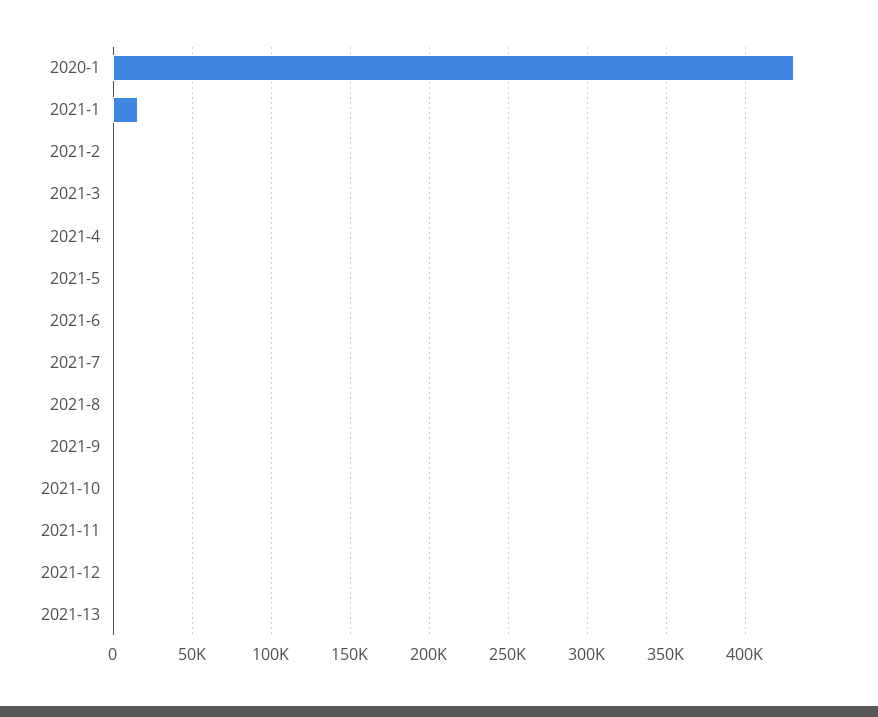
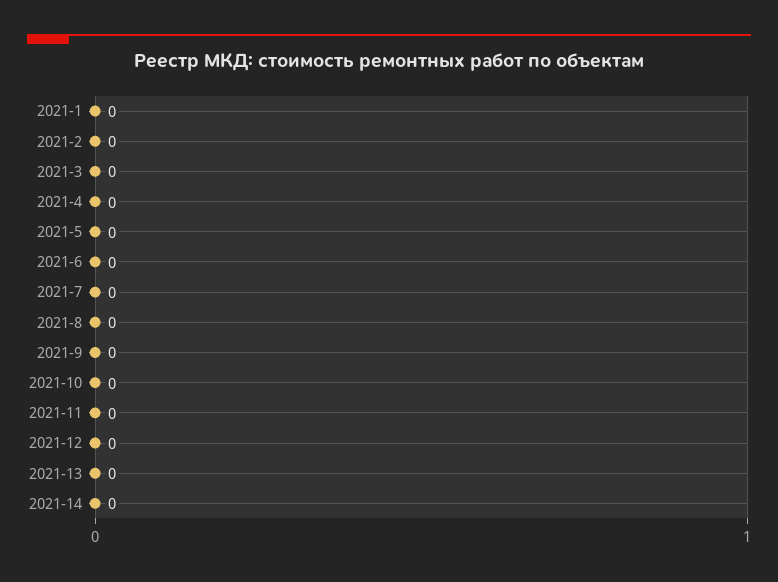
2020-1: 430000 -> none
2021-1: 15000 -> 0
2021-14: none -> 0

